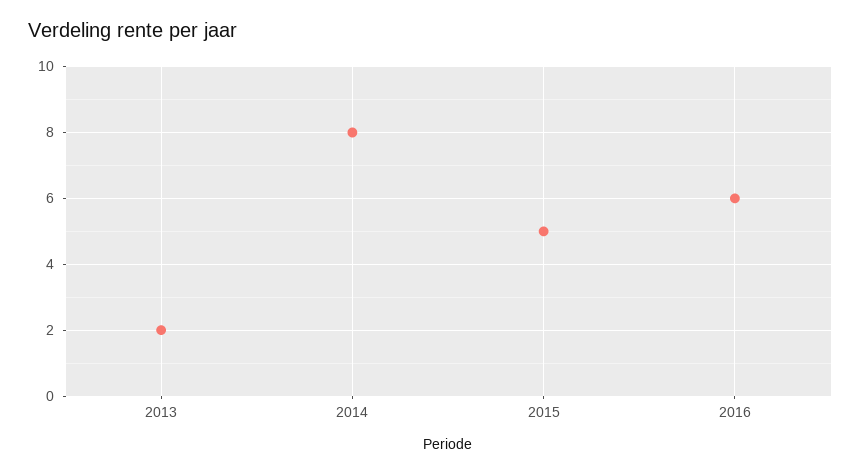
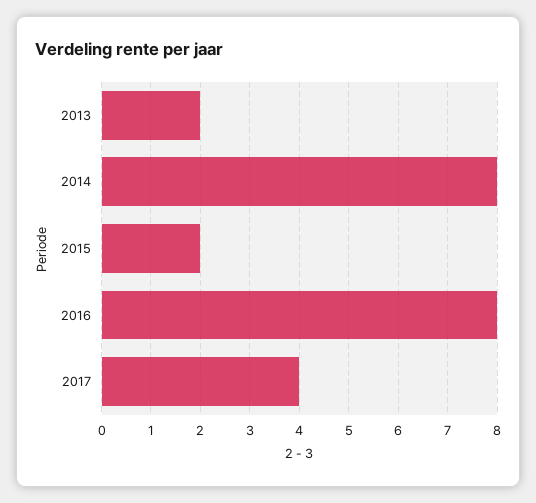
2015: 5 -> 2
2016: 6 -> 8
2017: none -> 4

